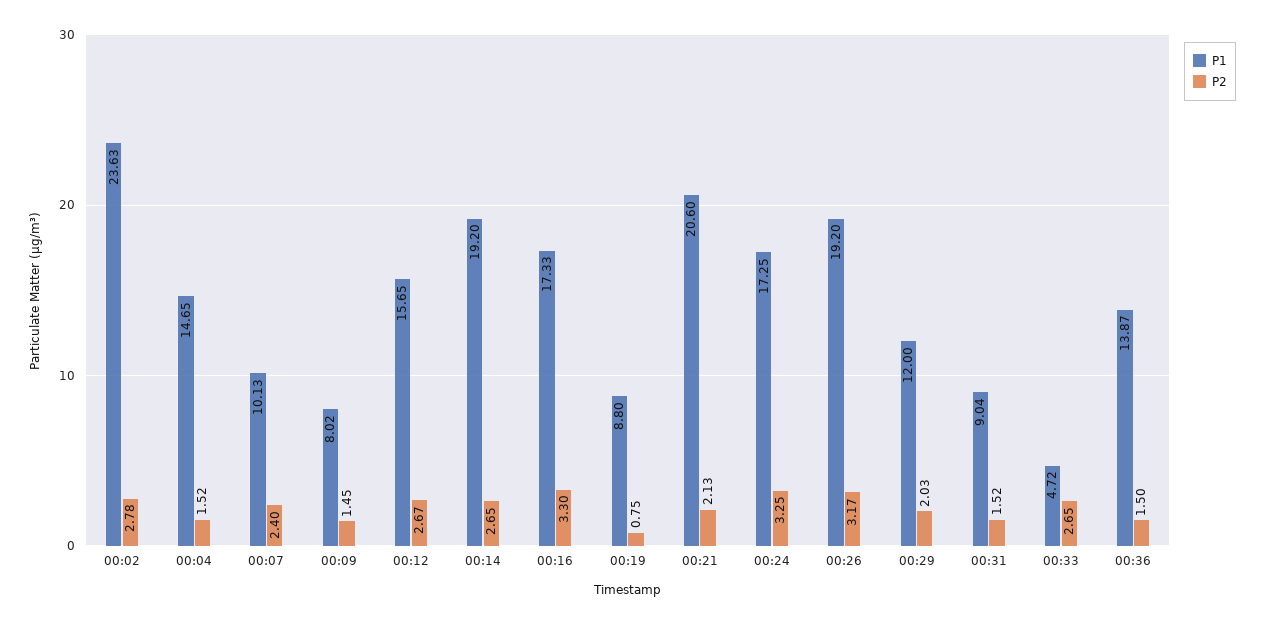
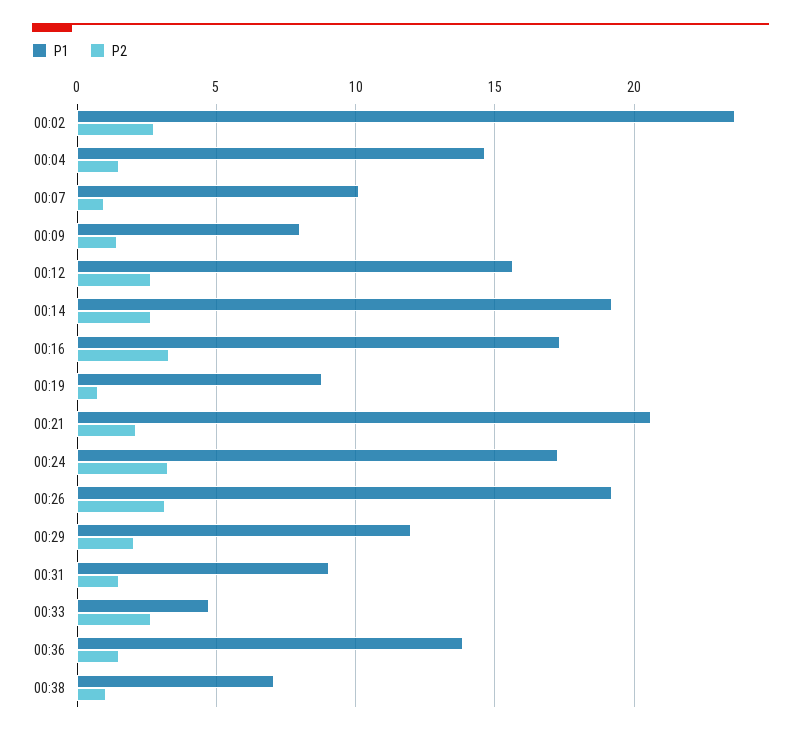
P2, 00:07: 2.4 -> 1
P1, 00:38: none -> 7
P2, 00:38: none -> 1

